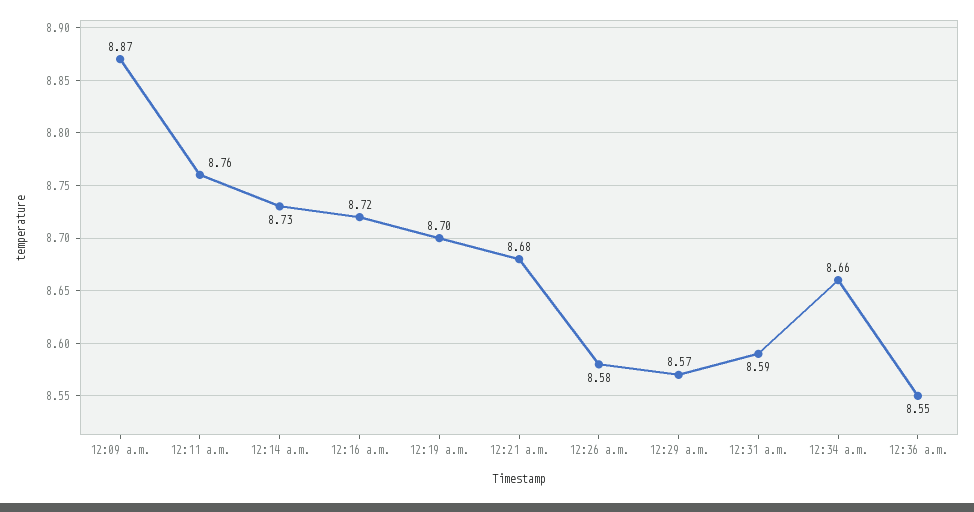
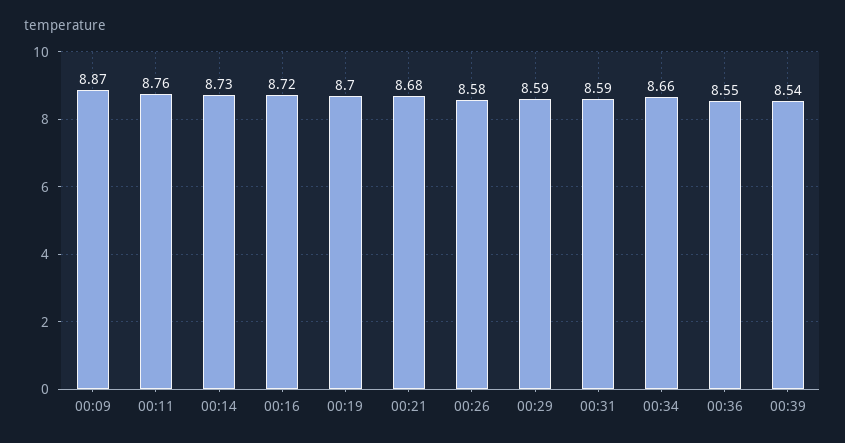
12:29 a.m.: 8.57 -> 8.59
00:39: none -> 8.54

